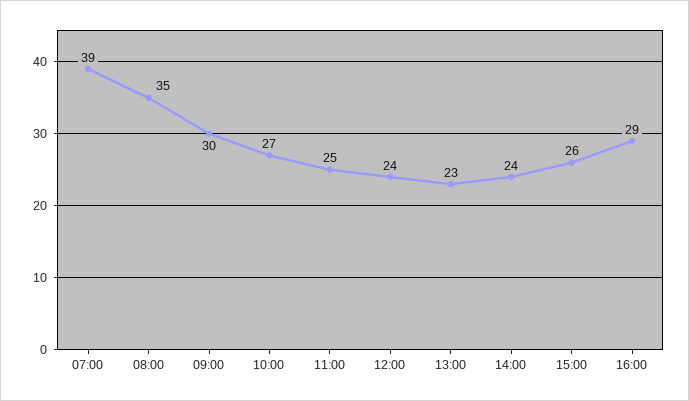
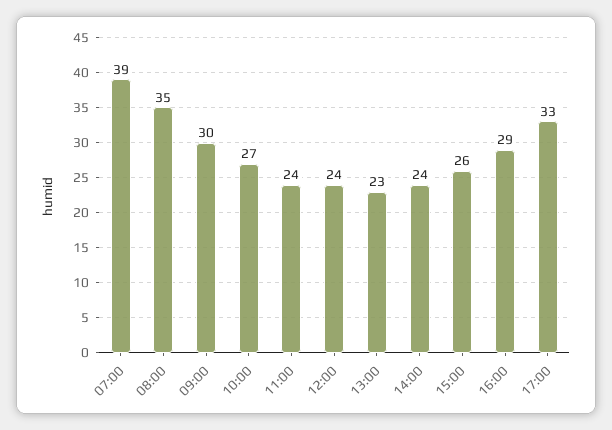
11:00: 25 -> 24
17:00: none -> 33

